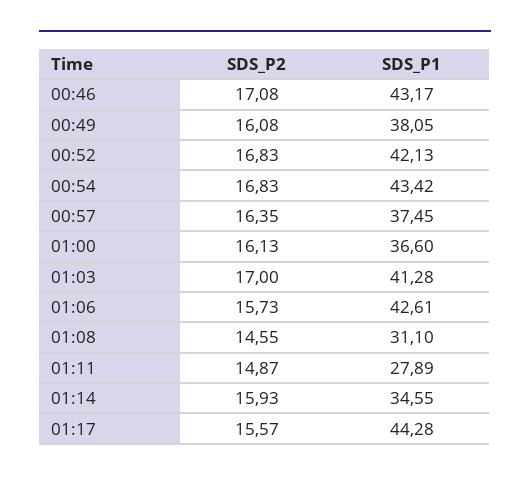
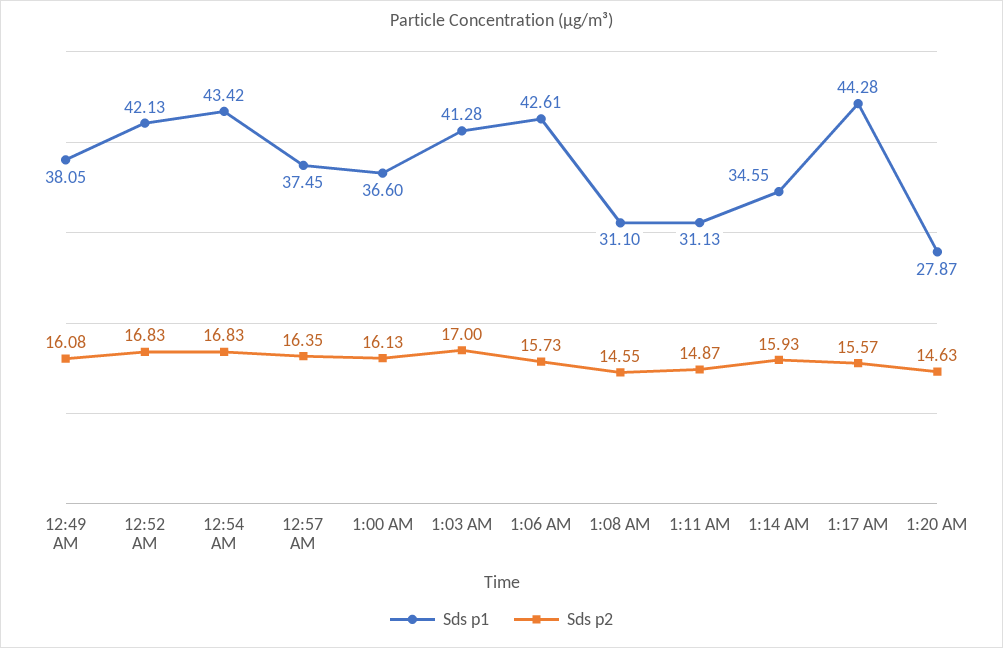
SDS_P2, 00:46: 17.08 -> none
SDS_P1, 00:46: 43.17 -> none
SDS_P1, 01:11: 27.89 -> 31.13
SDS_P1, 1:20 AM: none -> 27.87
SDS_P2, 1:20 AM: none -> 14.63

